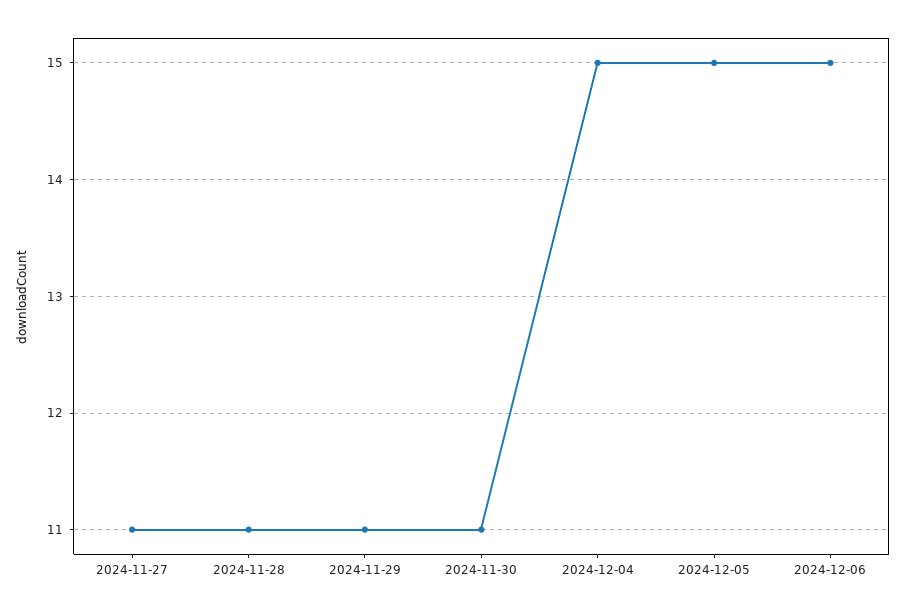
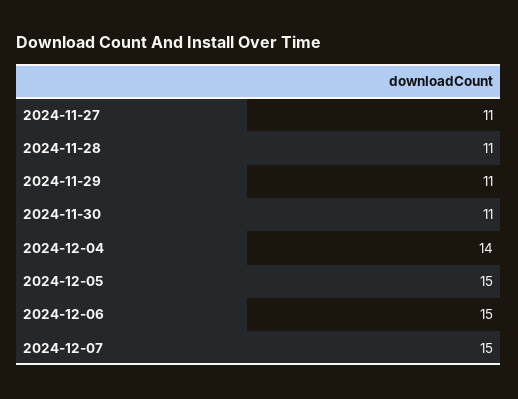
2024-12-04: 15 -> 14
2024-12-07: none -> 15

